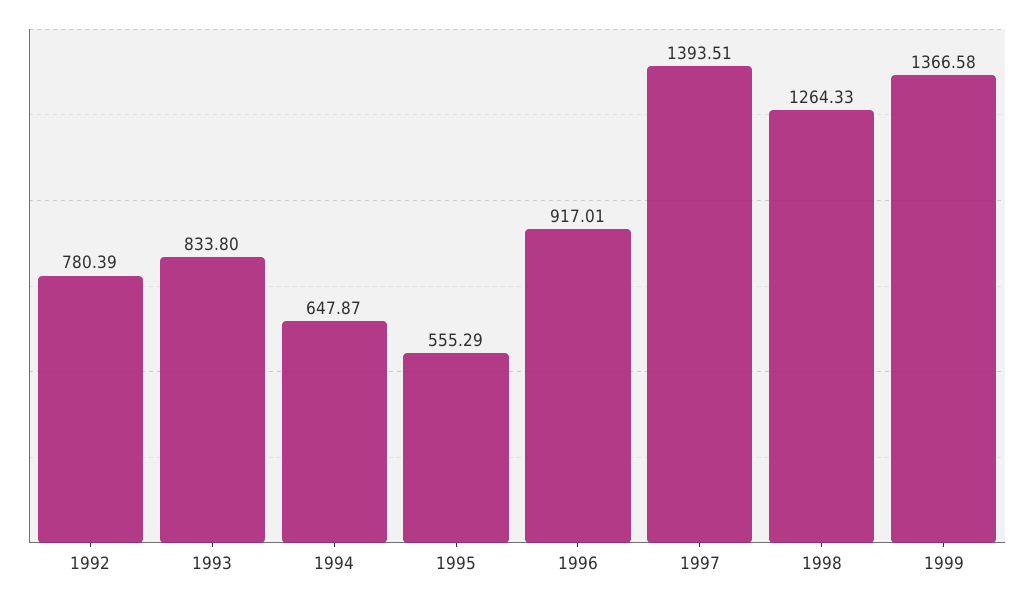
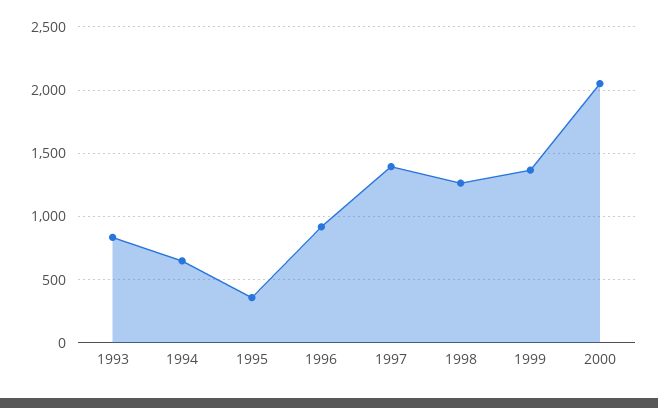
1992: 780.39 -> none
1995: 555.29 -> 350
2000: none -> 2050

